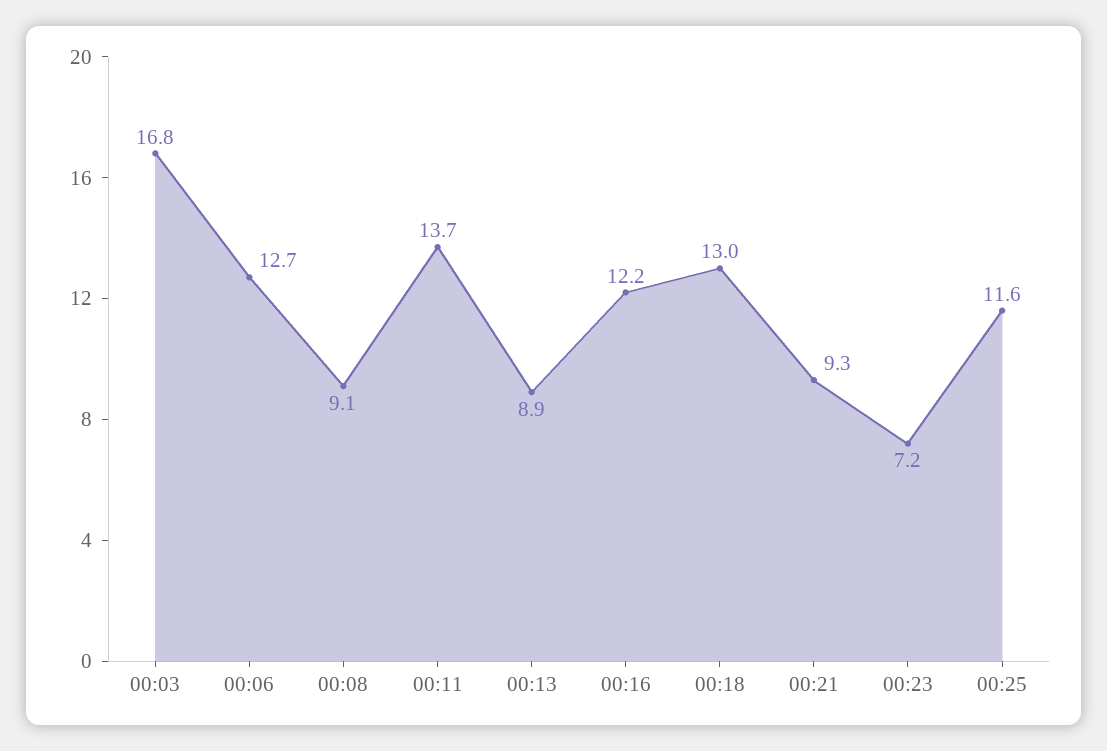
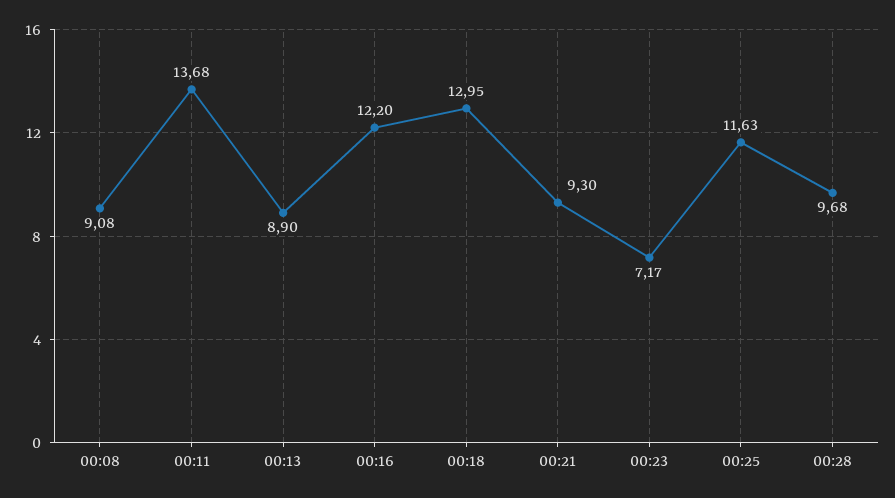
00:03: 16.8 -> none
00:06: 12.7 -> none
00:28: none -> 9.68

